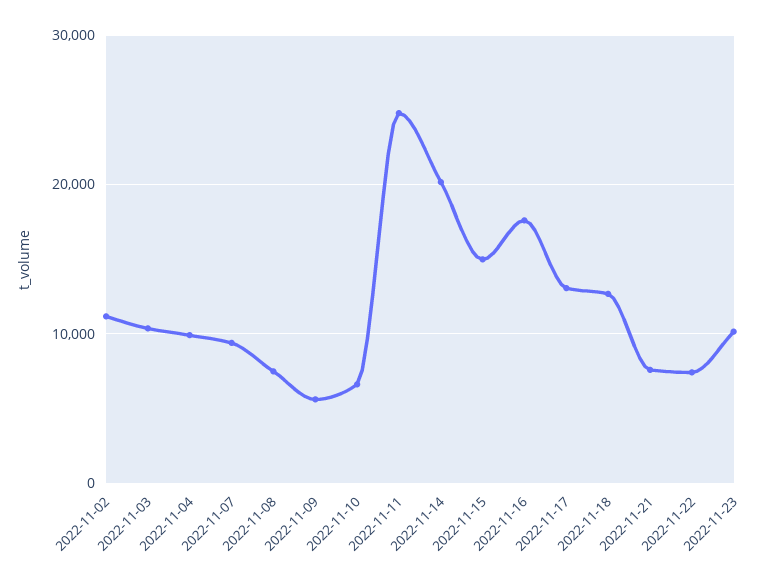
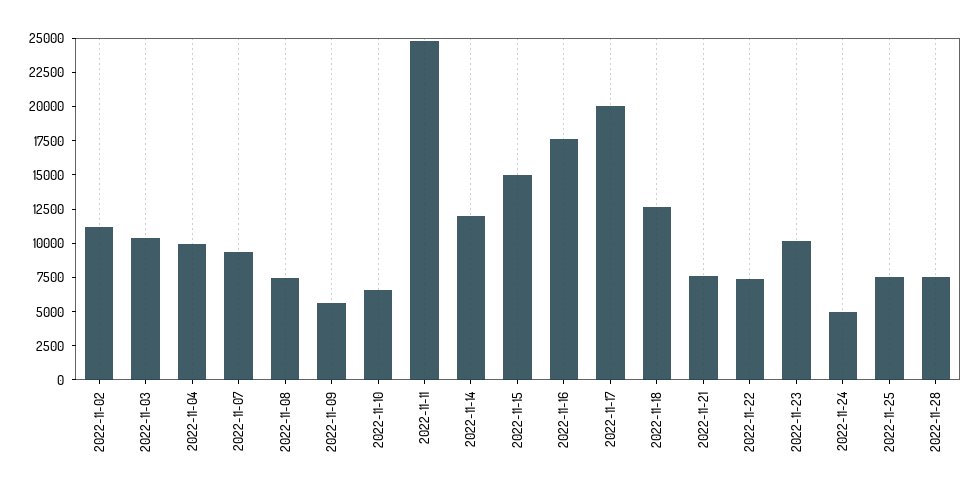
2022-11-14: 20000 -> 12500
2022-11-17: 13000 -> 20000
2022-11-24: none -> 5000
2022-11-25: none -> 7500
2022-11-28: none -> 7500

